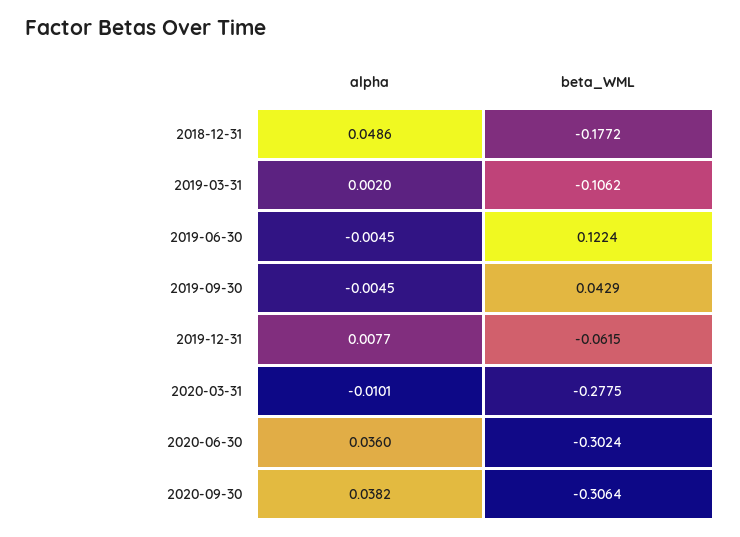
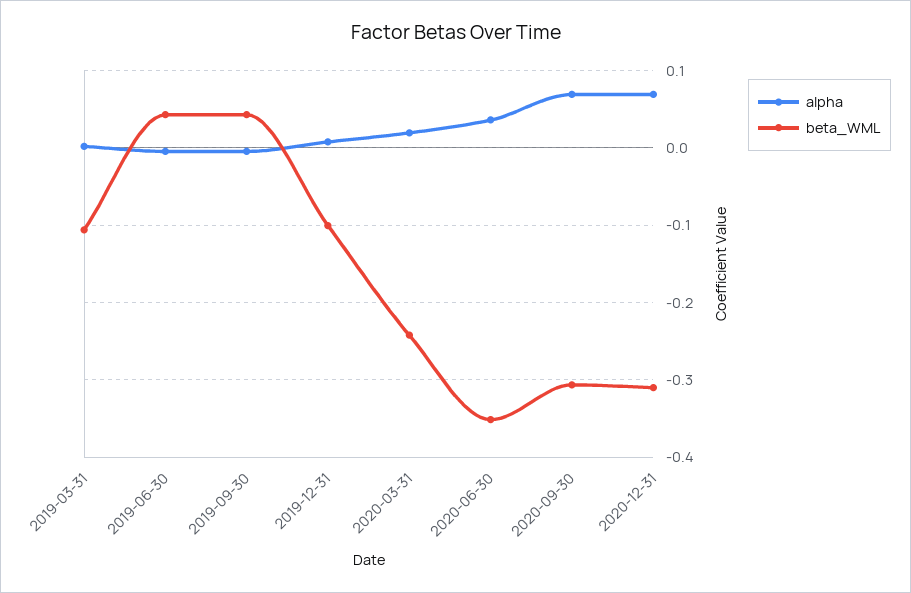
alpha, 2018-12-31: 0.0486 -> none
beta_WML, 2018-12-31: -0.1772 -> none
beta_WML, 2019-06-30: 0.1224 -> 0.04
beta_WML, 2019-12-31: -0.0615 -> -0.1
alpha, 2020-03-31: -0.0101 -> 0.02
beta_WML, 2020-03-31: -0.2775 -> -0.24
beta_WML, 2020-06-30: -0.3024 -> -0.35
alpha, 2020-09-30: 0.0382 -> 0.07
alpha, 2020-12-31: none -> 0.07
beta_WML, 2020-12-31: none -> -0.31

